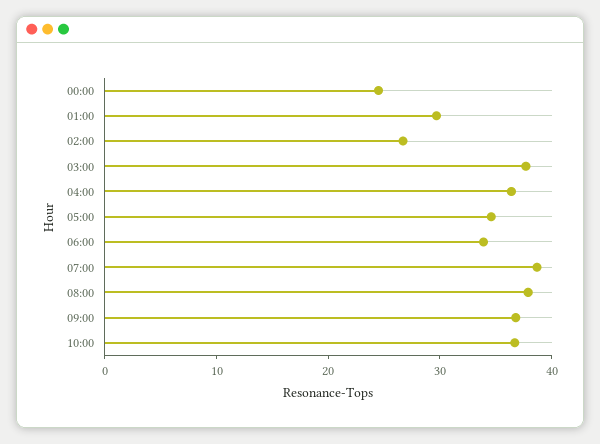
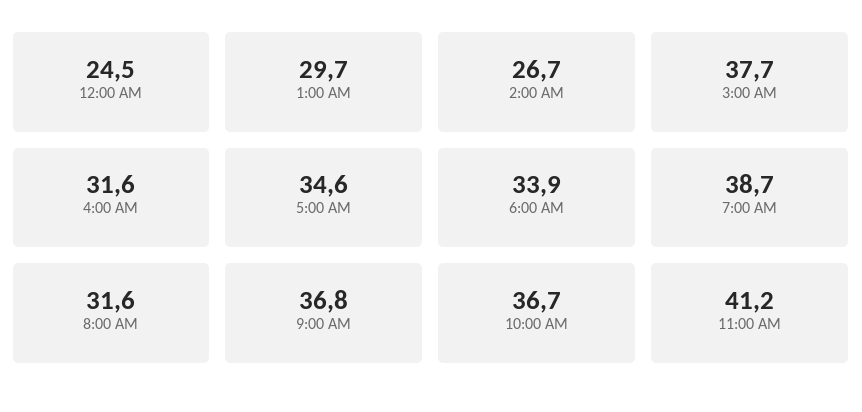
04:00: 36 -> 31.6
08:00: 38 -> 31.6
11:00 AM: none -> 41.2

